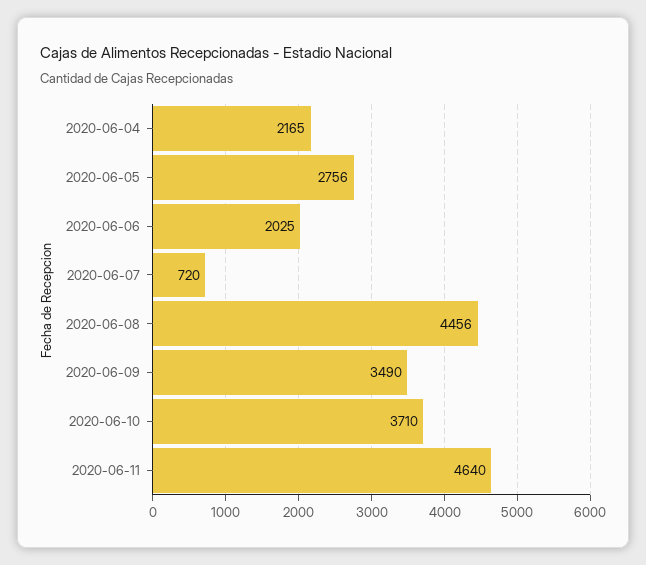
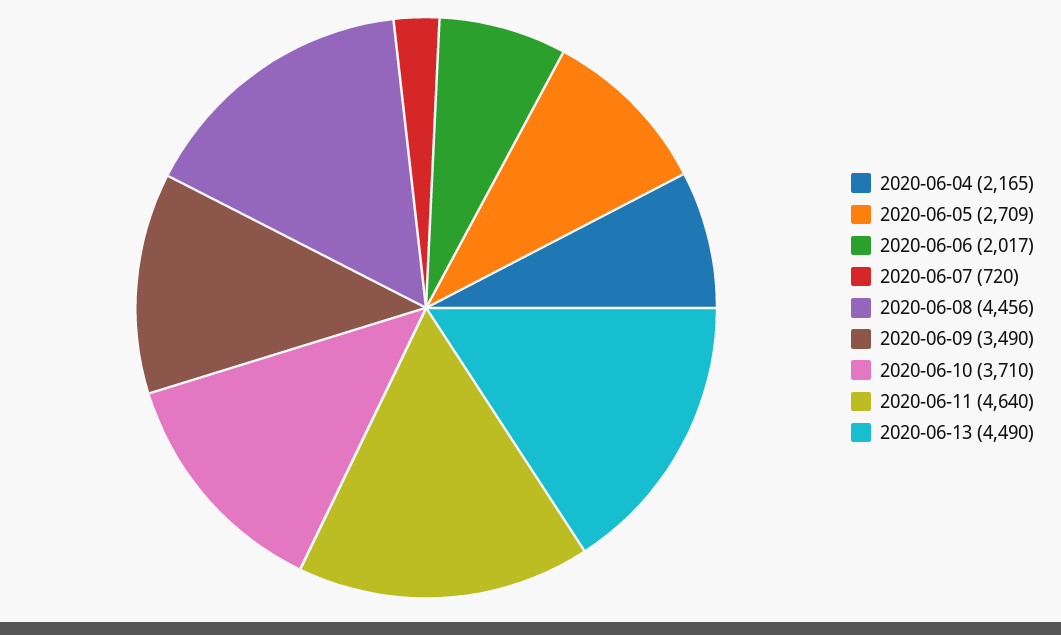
2020-06-05: 2756 -> 2709
2020-06-06: 2025 -> 2017
2020-06-13: none -> 4490

